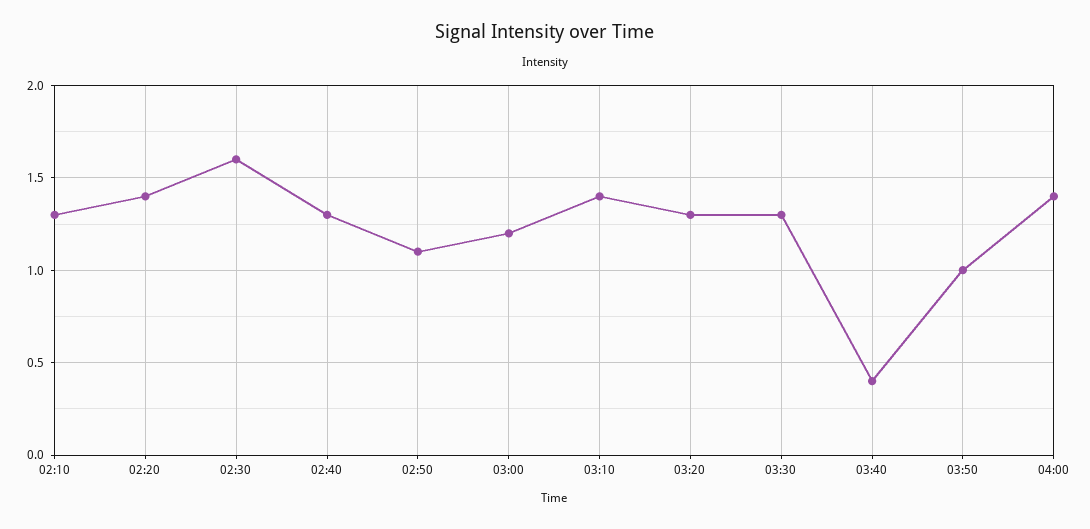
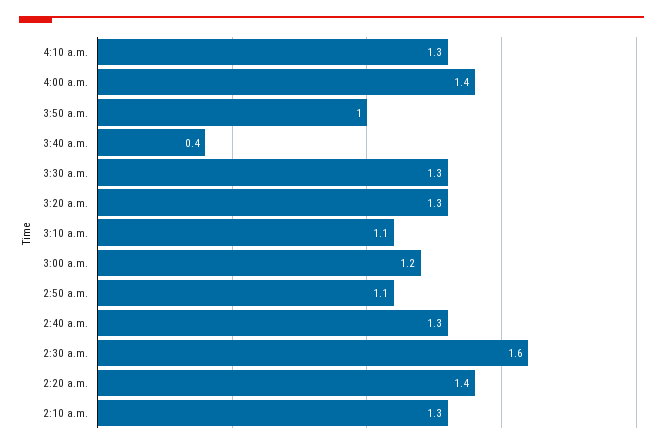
03:10: 1.4 -> 1.1
4:10 a.m.: none -> 1.3

